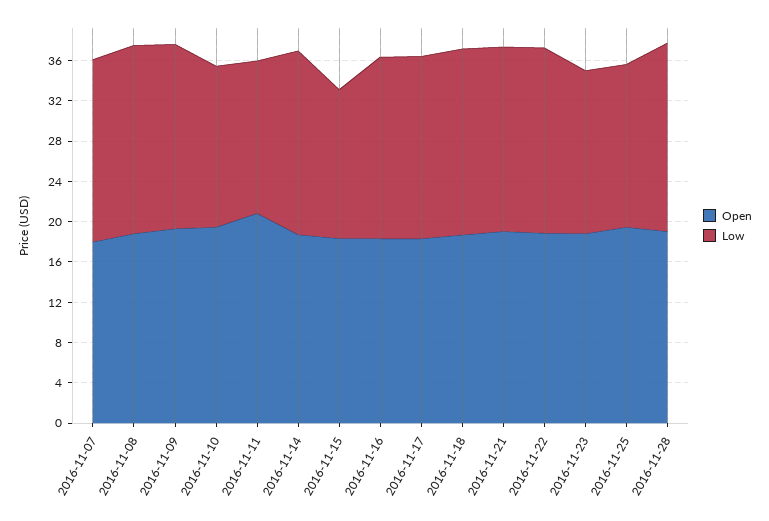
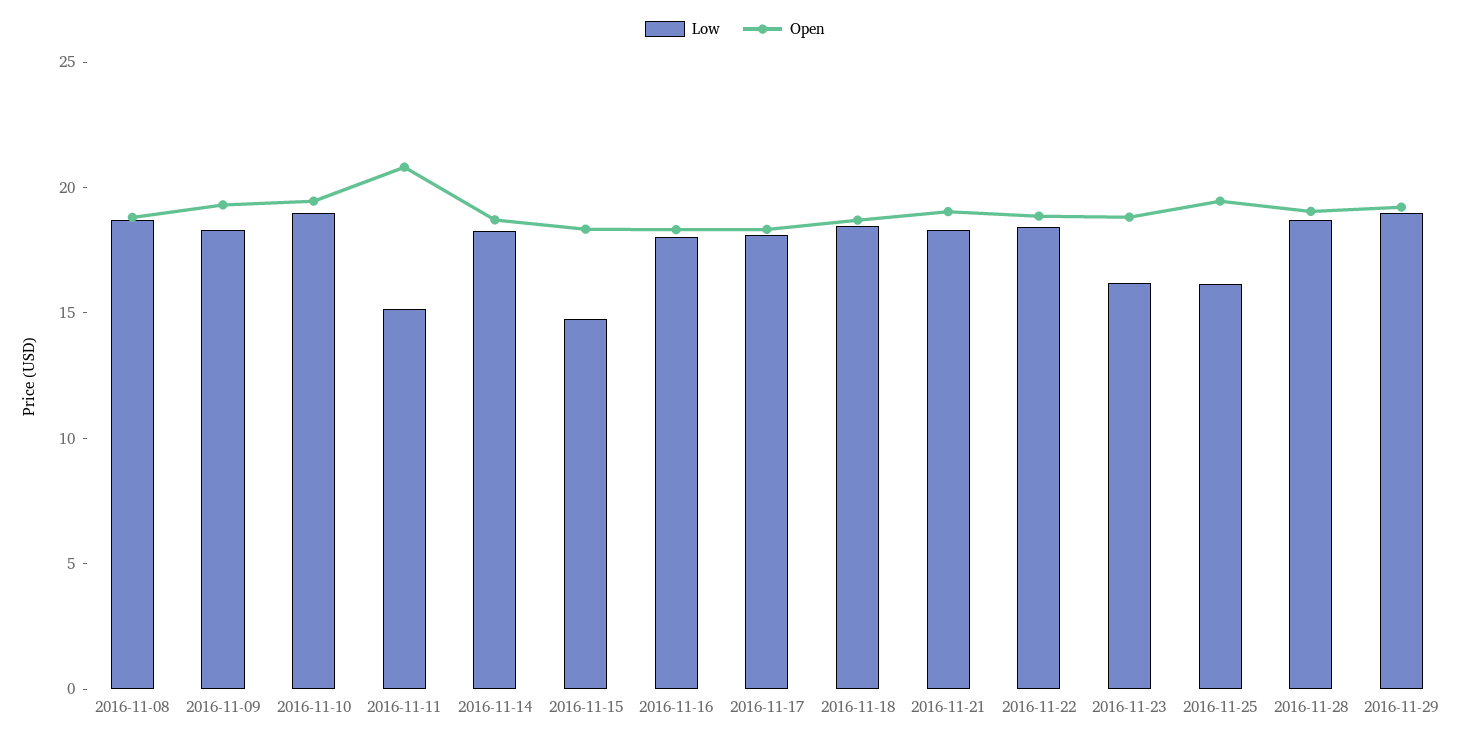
Open, 2016-11-07: 18 -> none
Low, 2016-11-07: 18 -> none
Low, 2016-11-10: 16 -> 19
Low, 2016-11-29: none -> 19
Open, 2016-11-29: none -> 19

